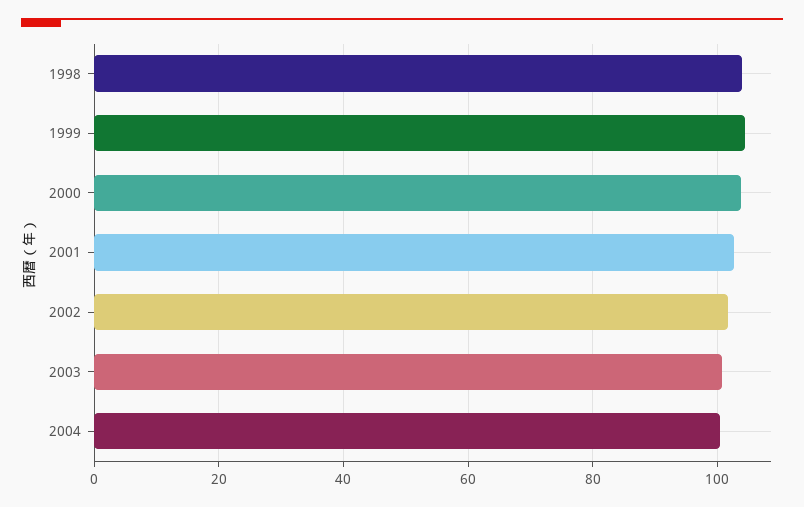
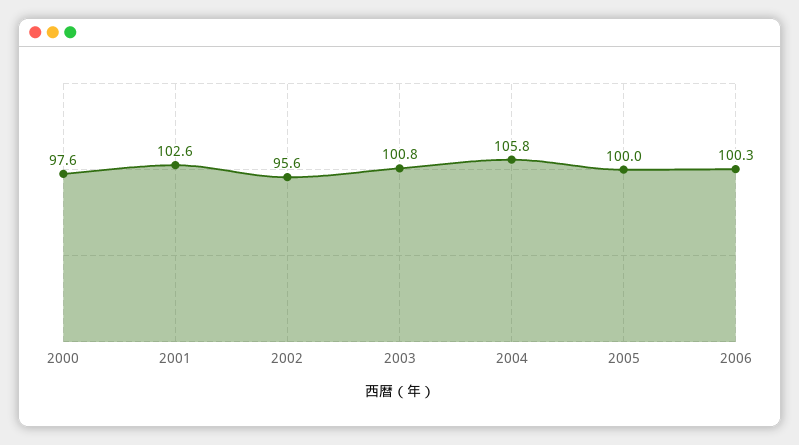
1998: 104 -> none
1999: 104 -> none
2000: 104 -> 97.6
2002: 102 -> 95.6
2004: 100 -> 105.8
2005: none -> 100
2006: none -> 100.3

